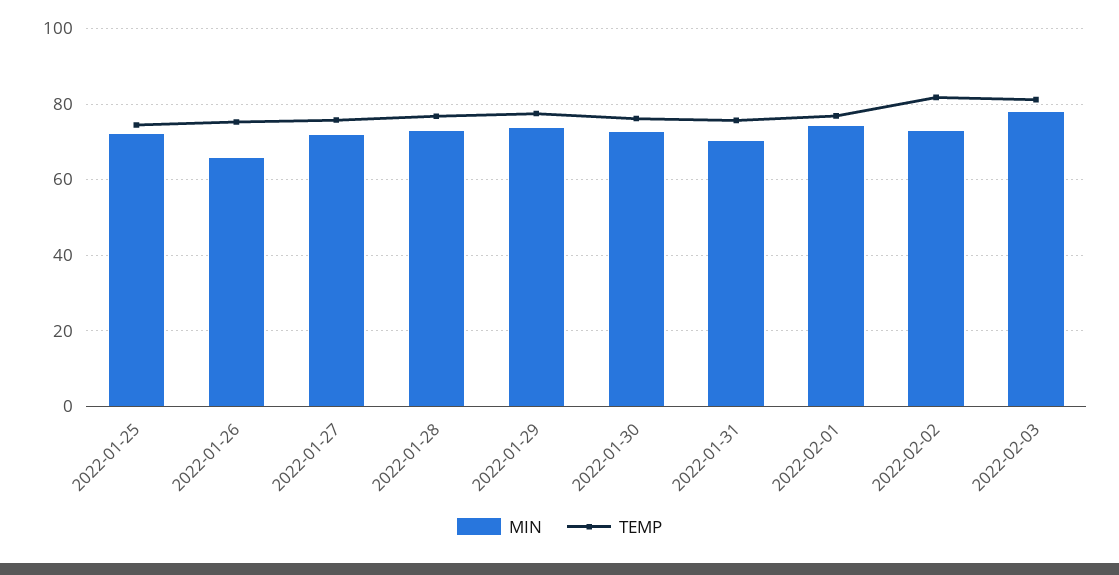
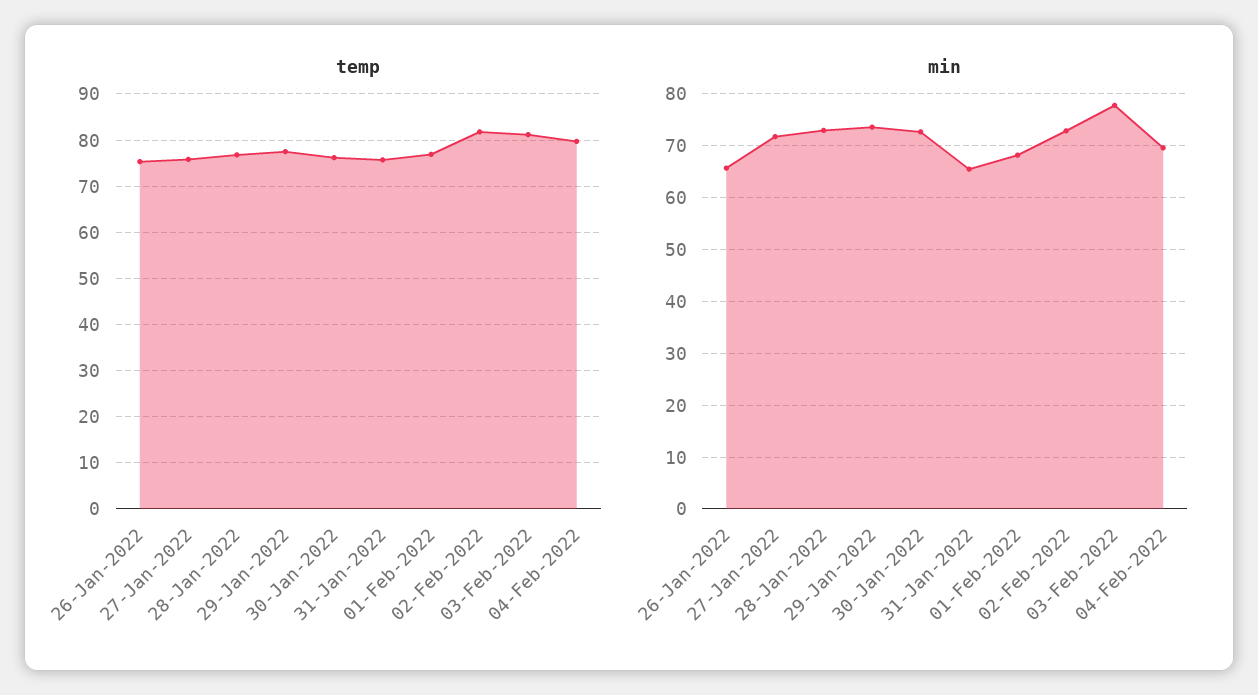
MIN, 2022-01-25: 72 -> none
TEMP, 2022-01-25: 74 -> none
MIN, 2022-01-31: 70 -> 66
MIN, 2022-02-01: 74 -> 68
TEMP, 04-Feb-2022: none -> 80
MIN, 04-Feb-2022: none -> 70

